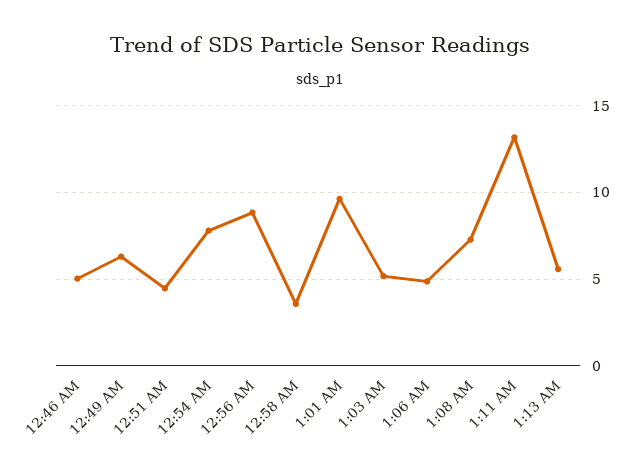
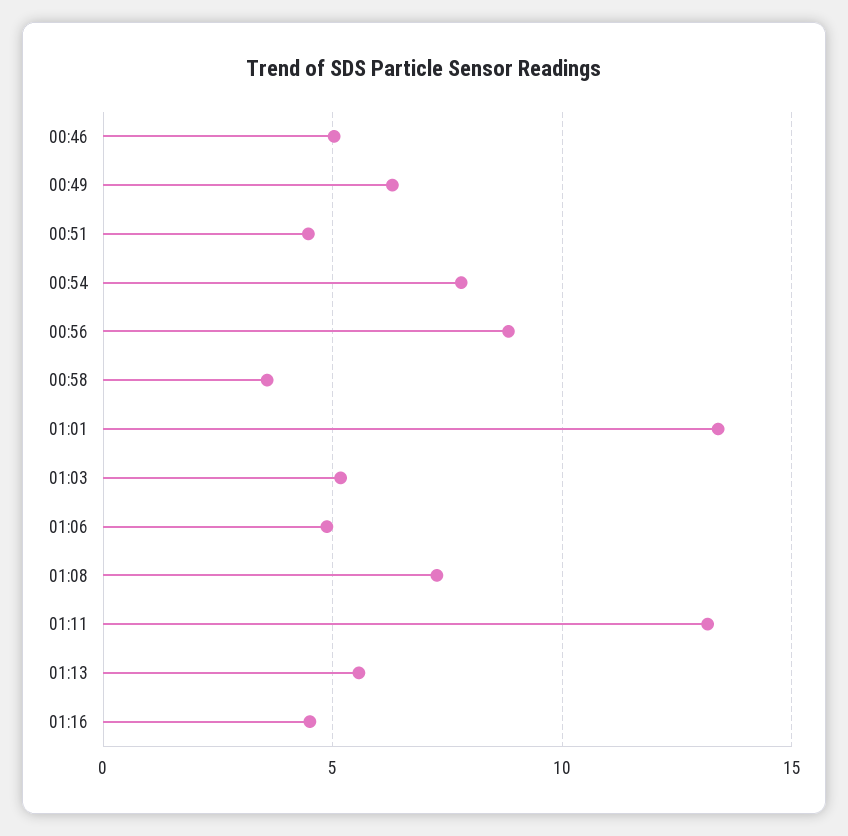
1:01 AM: 9.5 -> 13.5
01:16: none -> 4.5

